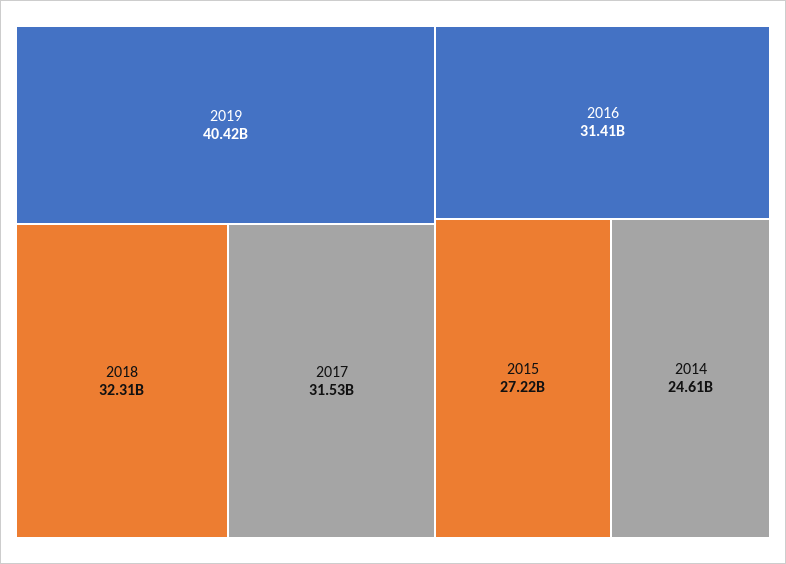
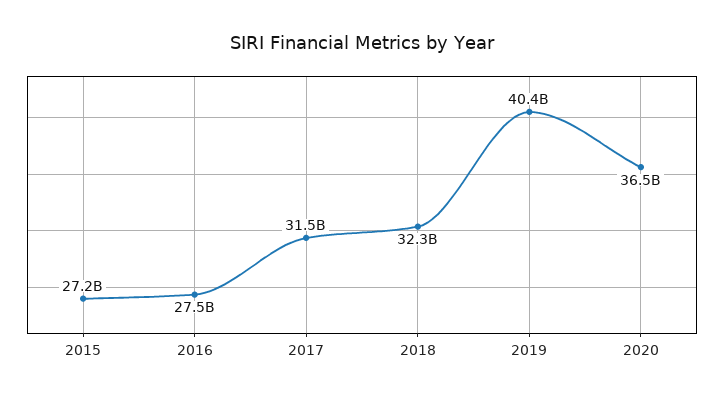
2016: 31410000000 -> 27500000000
2014: 24610000000 -> none
2020: none -> 36500000000

